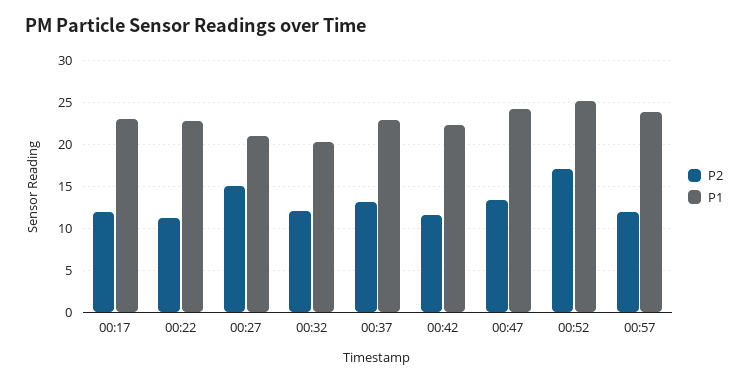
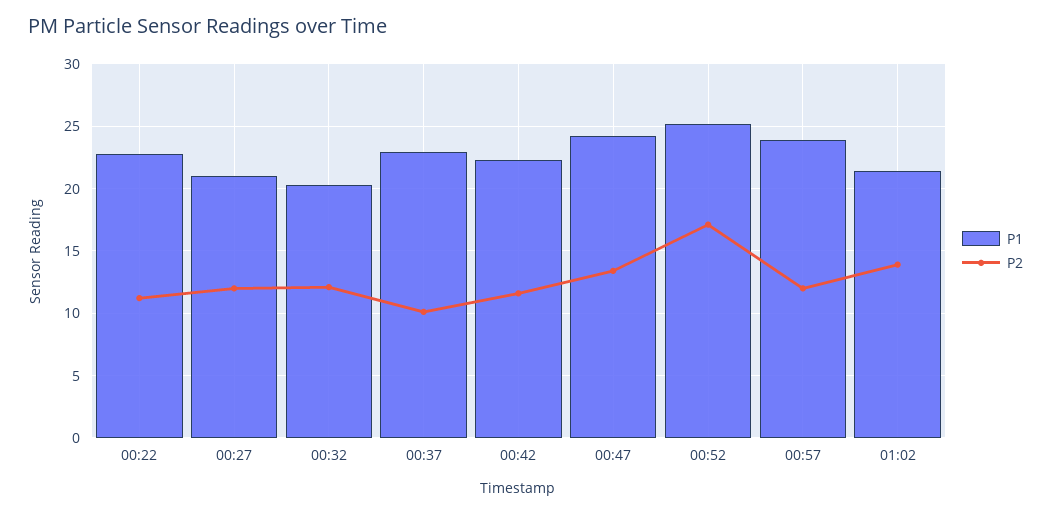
P2, 00:17: 12 -> none
P1, 00:17: 23 -> none
P2, 00:27: 15 -> 12
P2, 00:37: 13 -> 10
P1, 01:02: none -> 21.5
P2, 01:02: none -> 14

